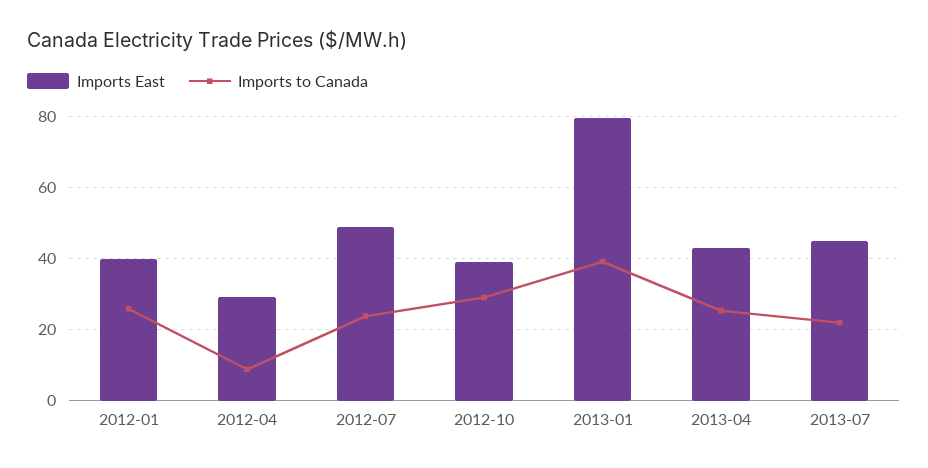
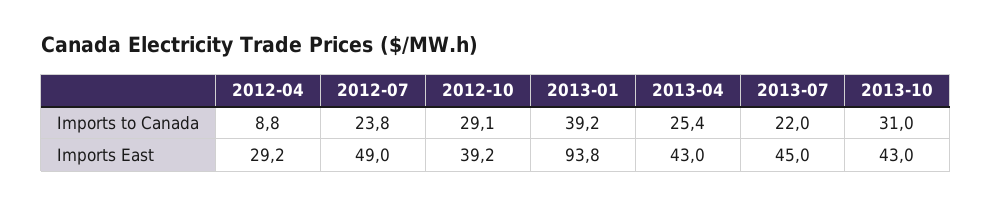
Imports East, 2012-01: 40 -> none
Imports to Canada, 2012-01: 26 -> none
Imports East, 2013-01: 80 -> 93.8
Imports to Canada, 2013-10: none -> 31
Imports East, 2013-10: none -> 43

